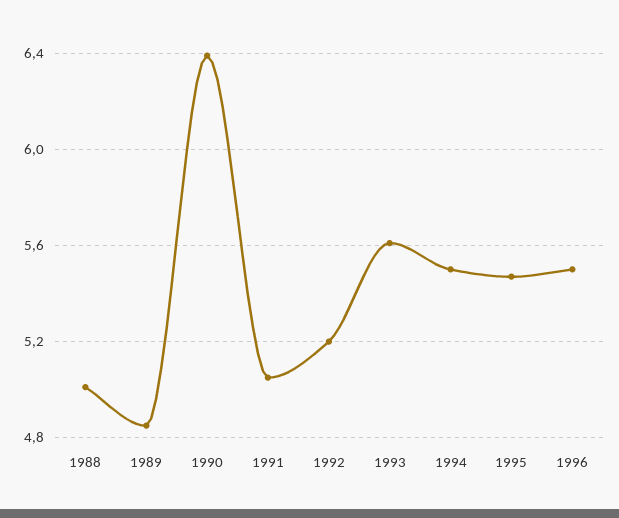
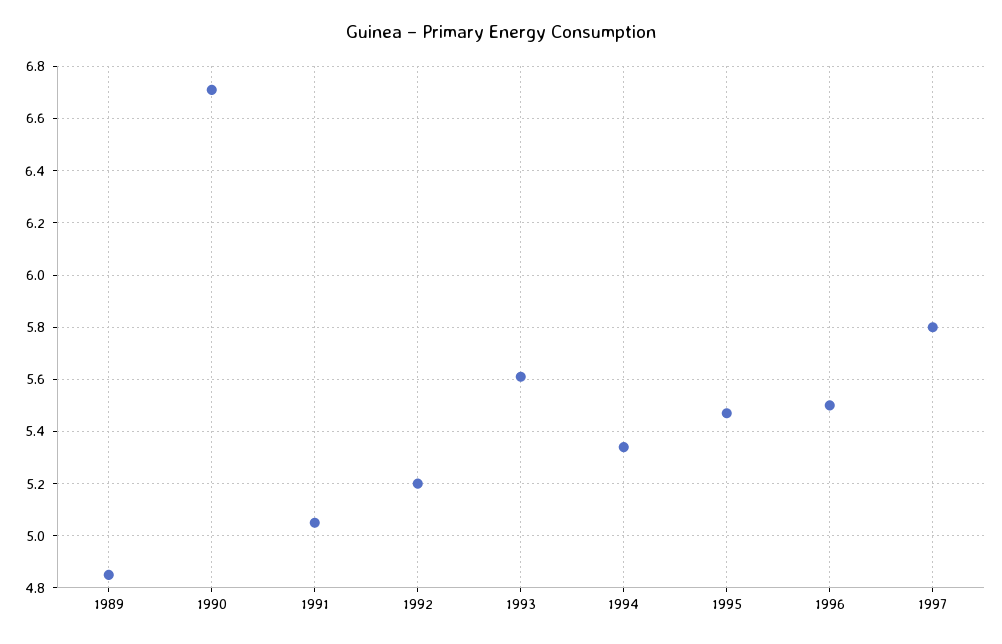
1988: 5 -> none
1990: 6.4 -> 6.7
1994: 5.5 -> 5.35
1997: none -> 5.8

